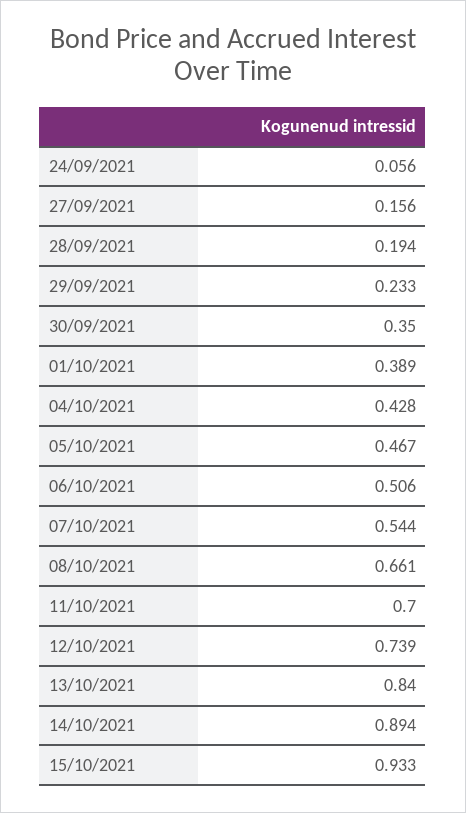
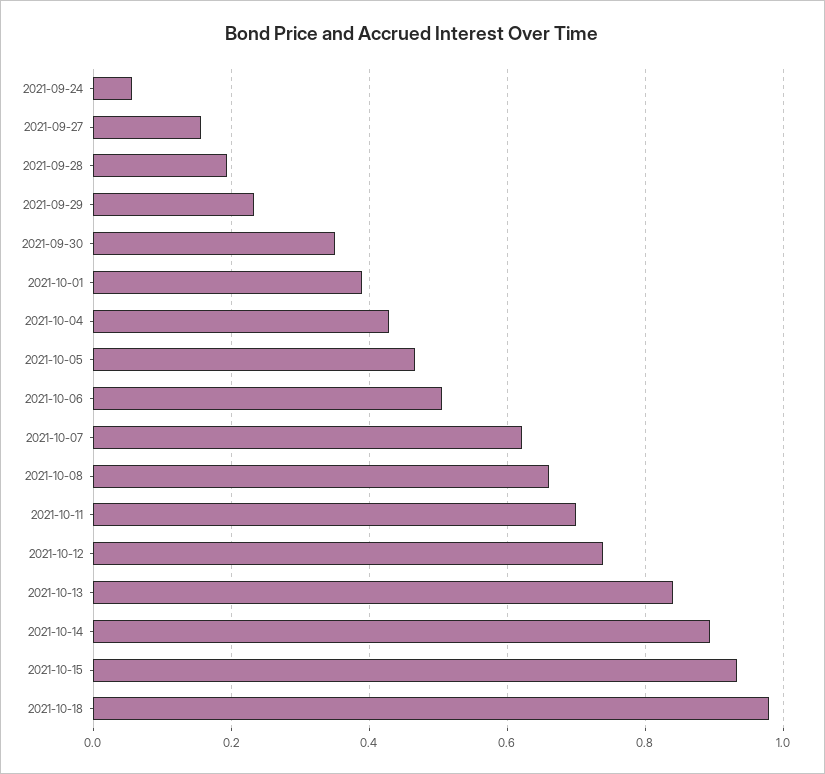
07/10/2021: 0.544 -> 0.62
2021-10-18: none -> 0.98

